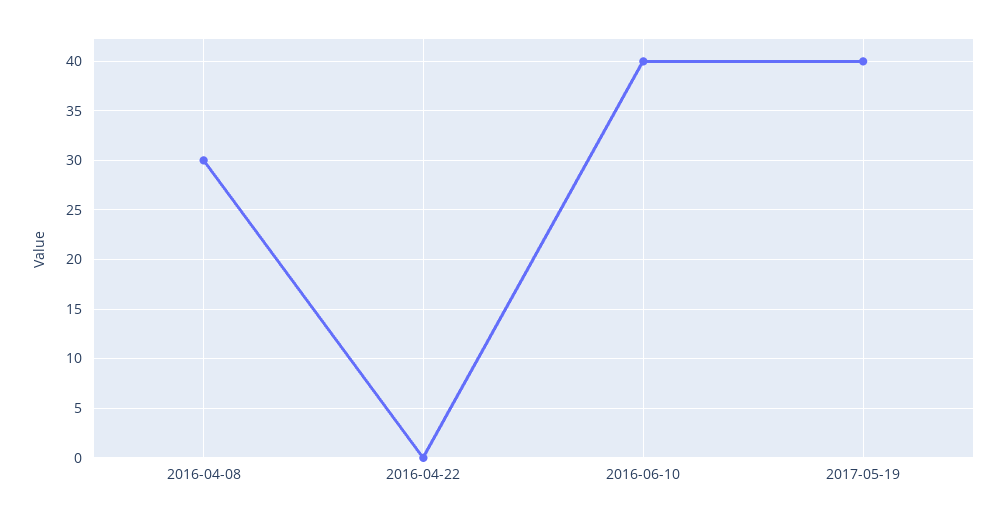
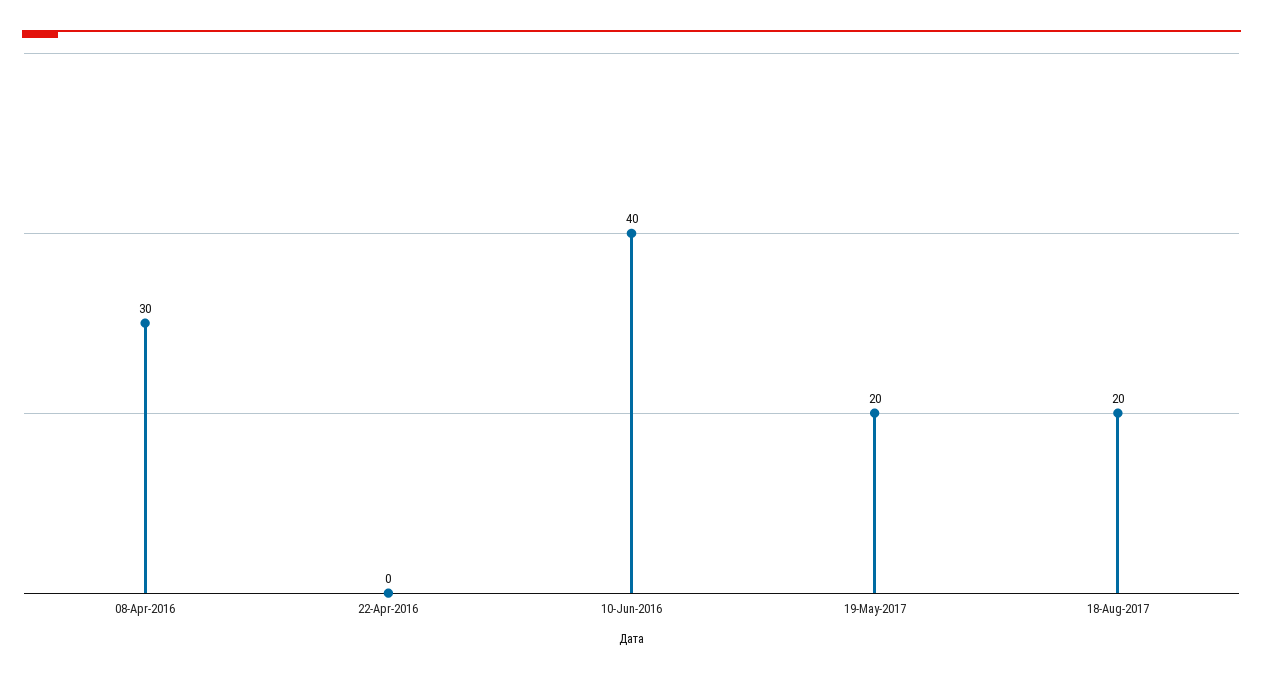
2017-05-19: 40 -> 20
18-Aug-2017: none -> 20

